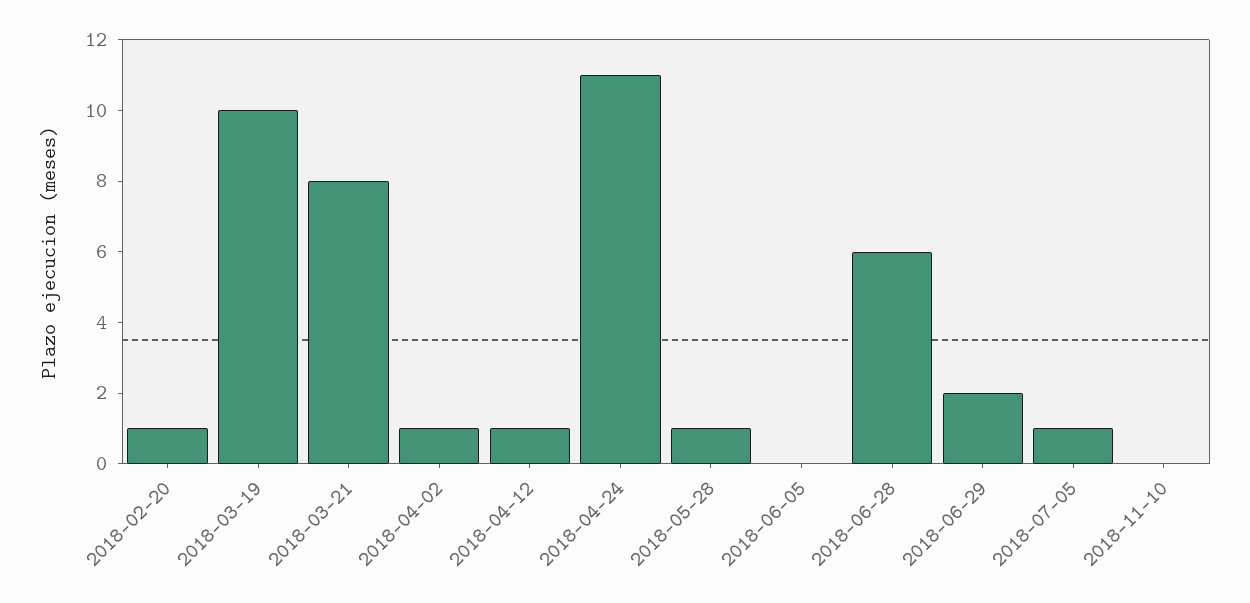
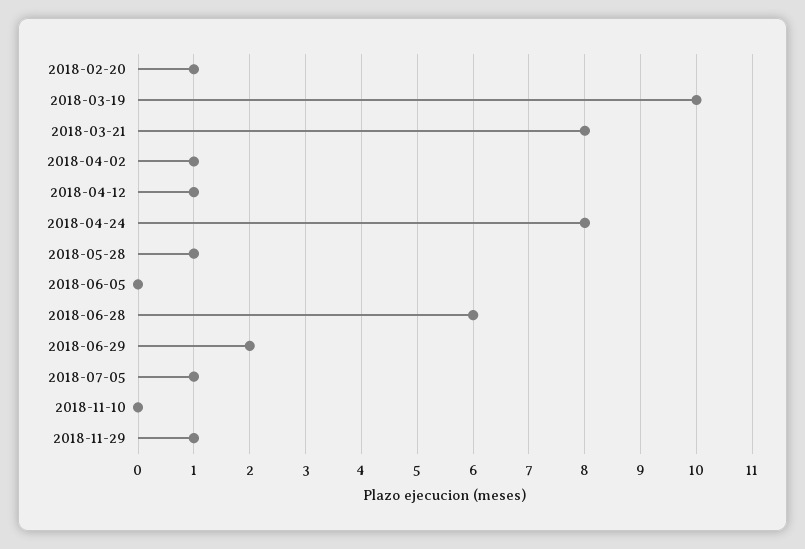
2018-04-24: 11 -> 8
2018-11-29: none -> 1

